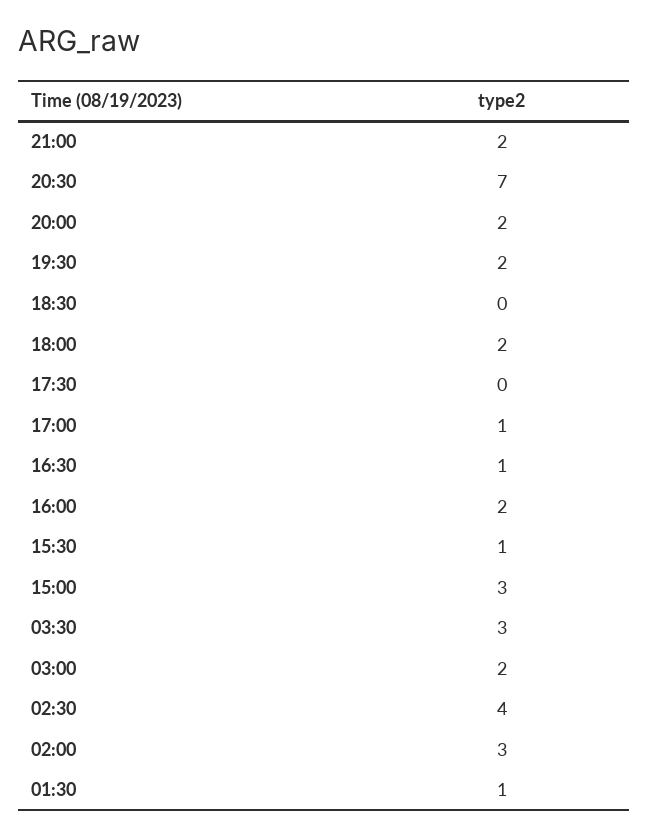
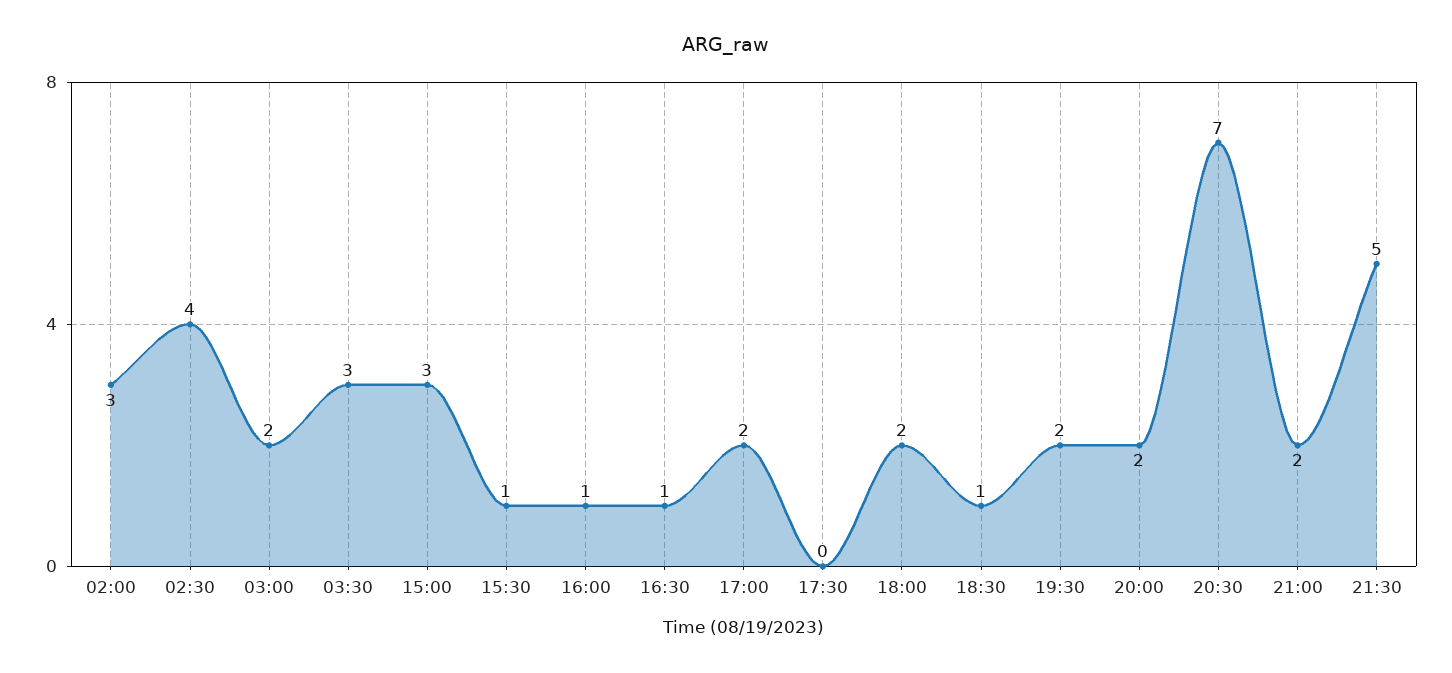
18:30: 0 -> 1
17:00: 1 -> 2
16:00: 2 -> 1
01:30: 1 -> none
21:30: none -> 5

